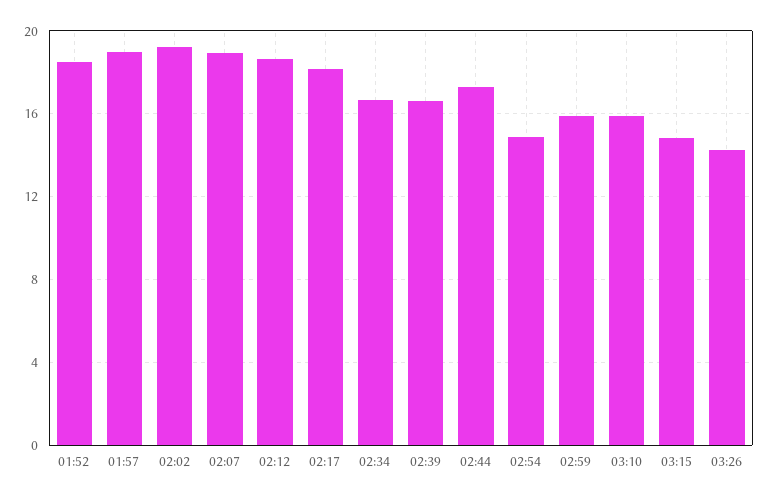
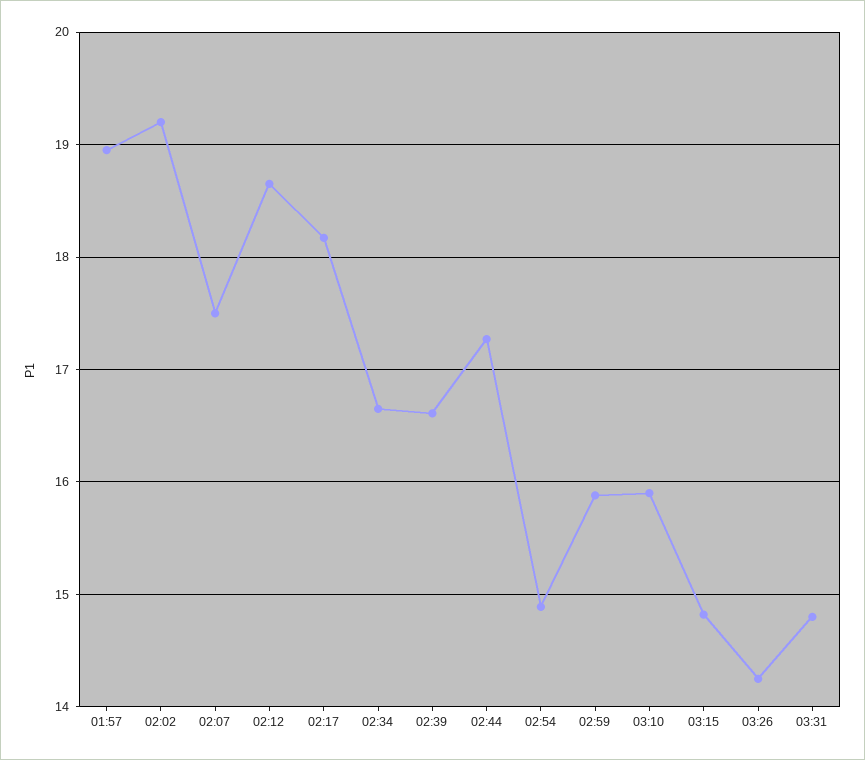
01:52: 18.5 -> none
02:07: 19 -> 17.5
03:31: none -> 14.8

